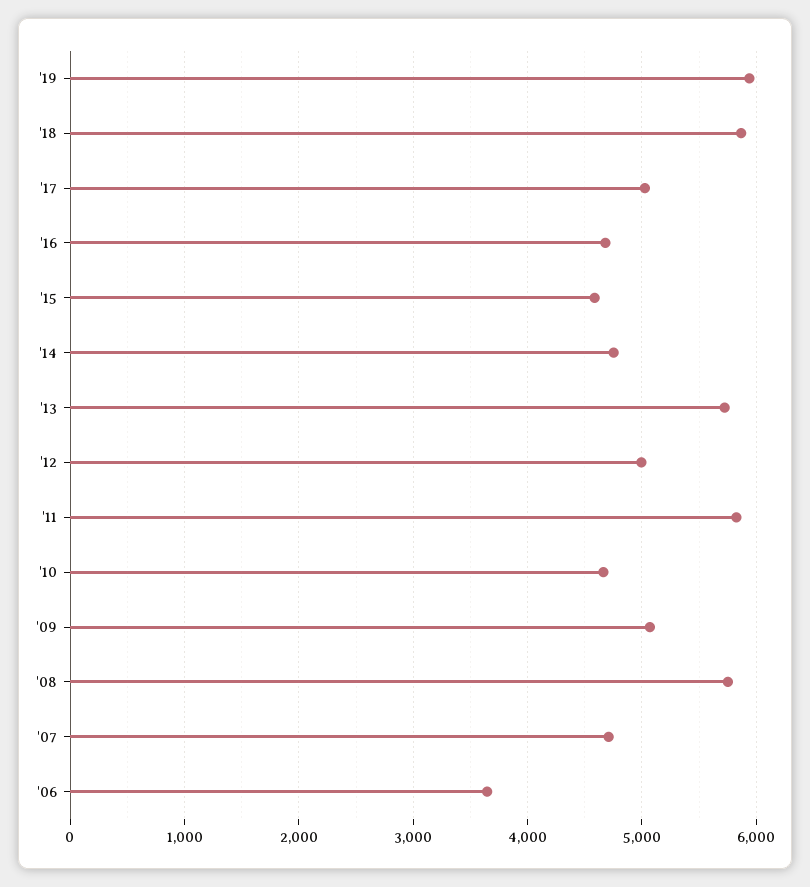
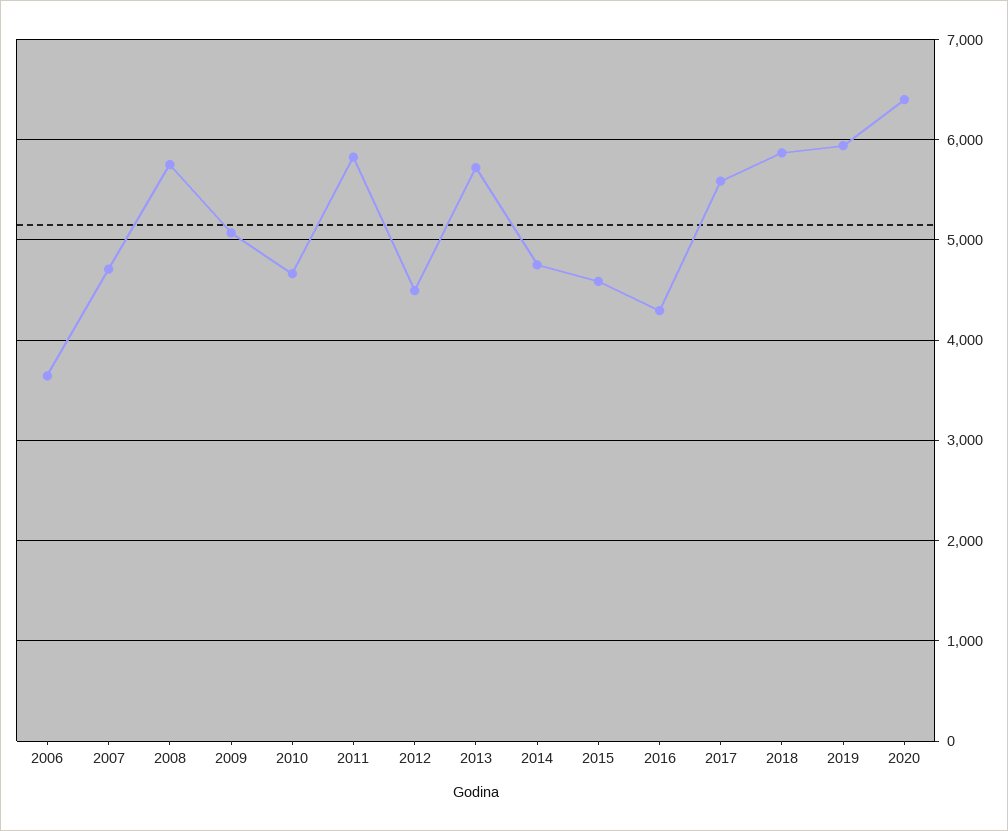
'17: 5000 -> 5600
'16: 4700 -> 4300
'12: 5000 -> 4500
2020: none -> 6400

